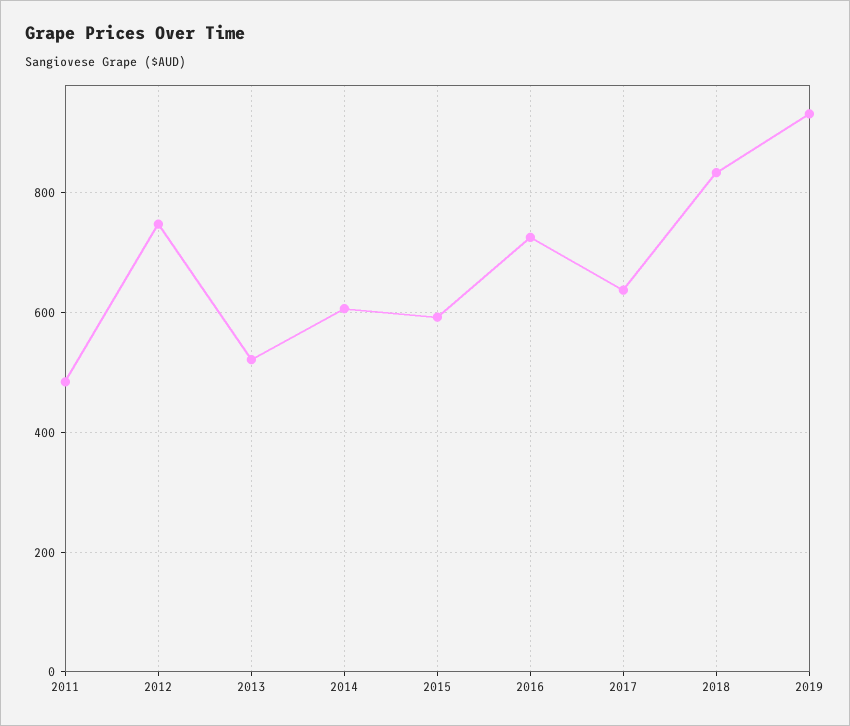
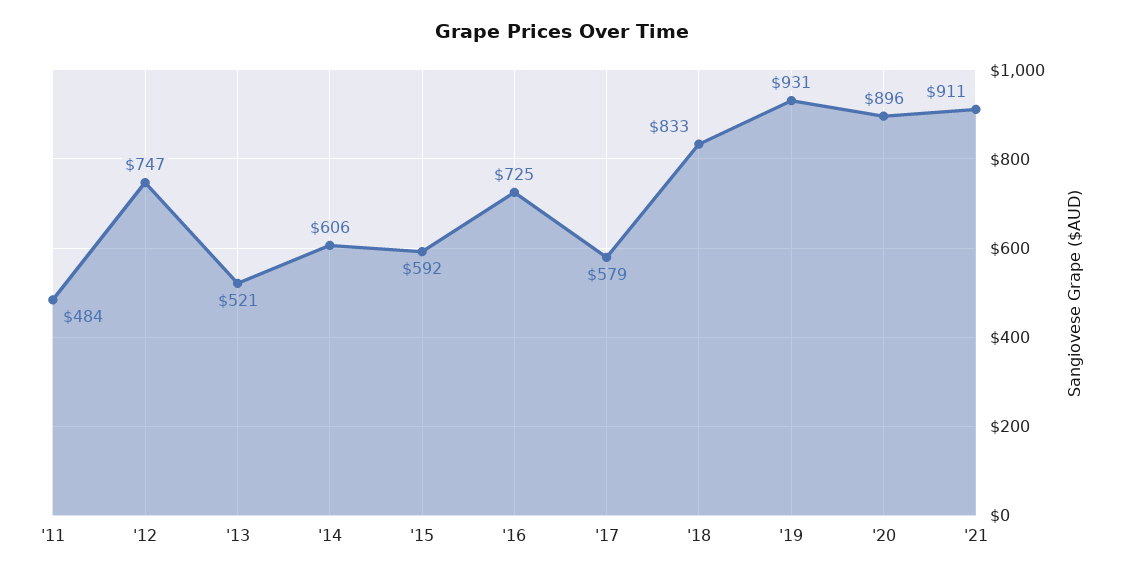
2017: 640 -> 579
'20: none -> 896
'21: none -> 911

